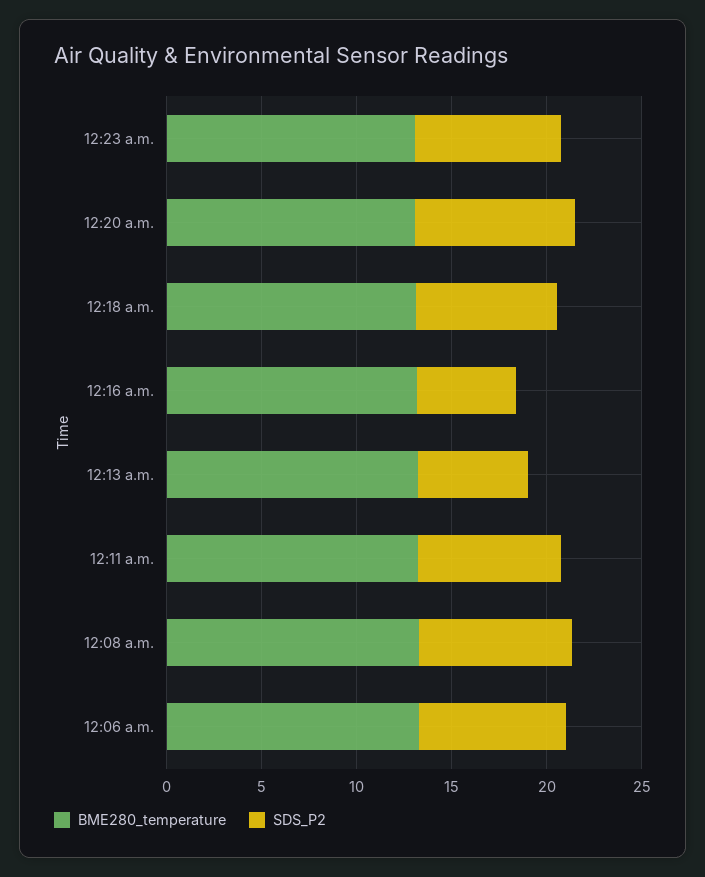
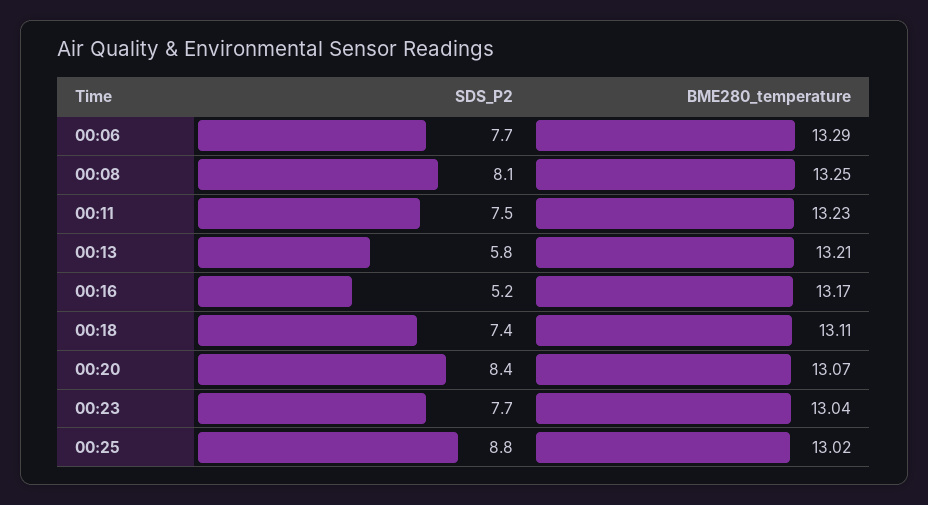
SDS_P2, 00:25: none -> 8.8
BME280_temperature, 00:25: none -> 13.02

